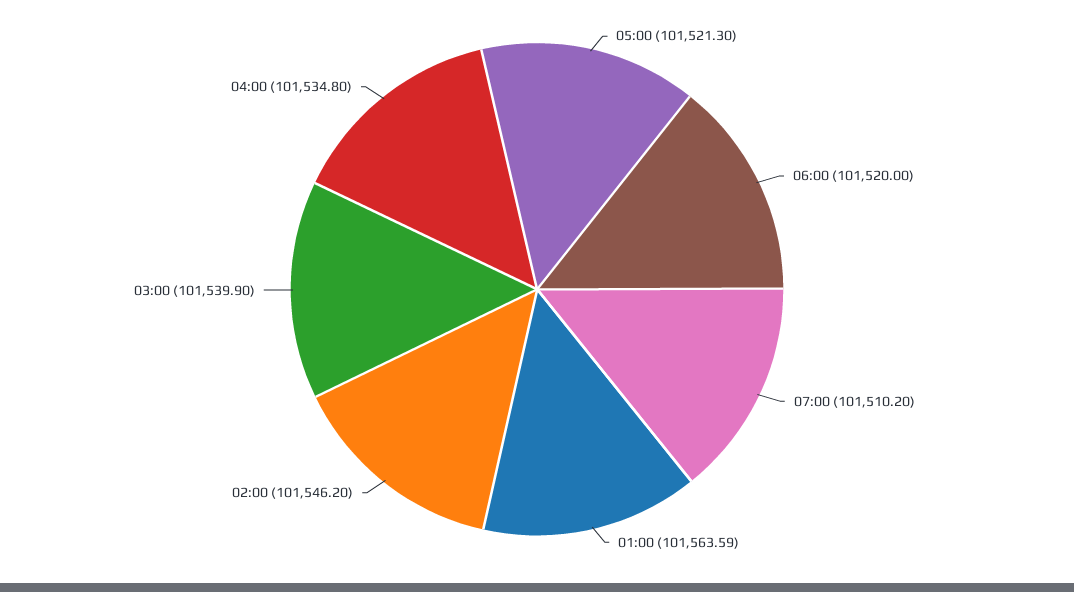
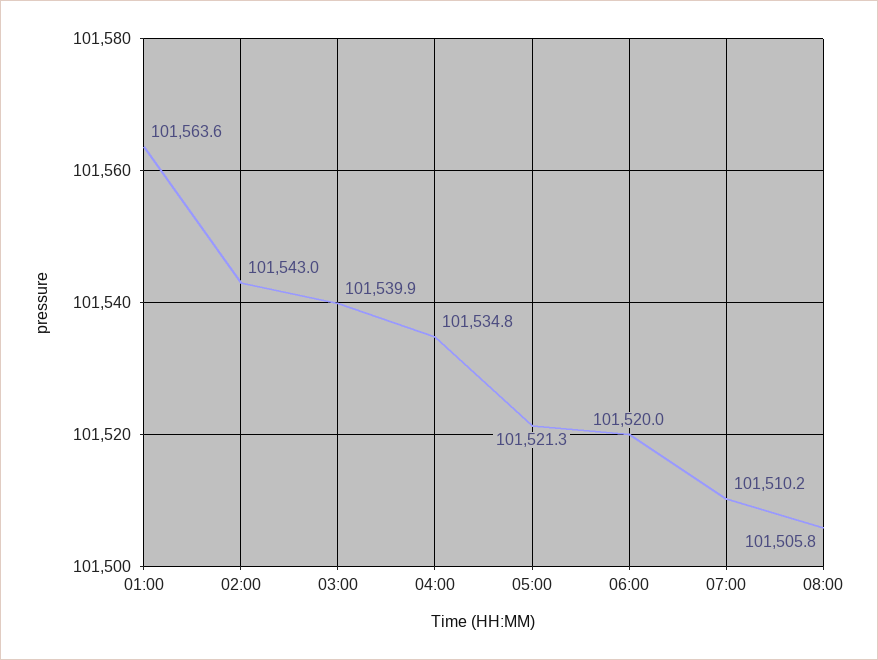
02:00: 101546.2 -> 101543
08:00: none -> 101505.8

